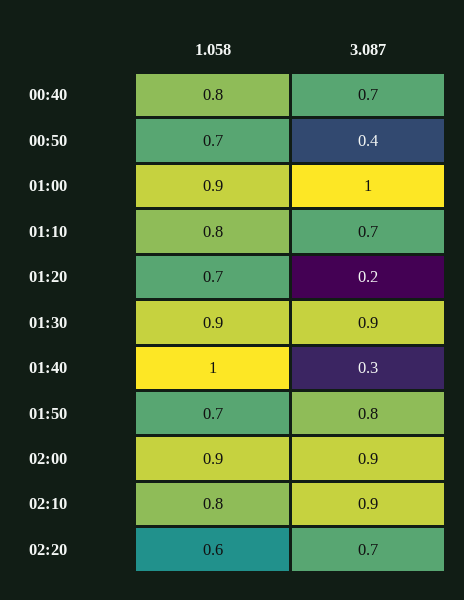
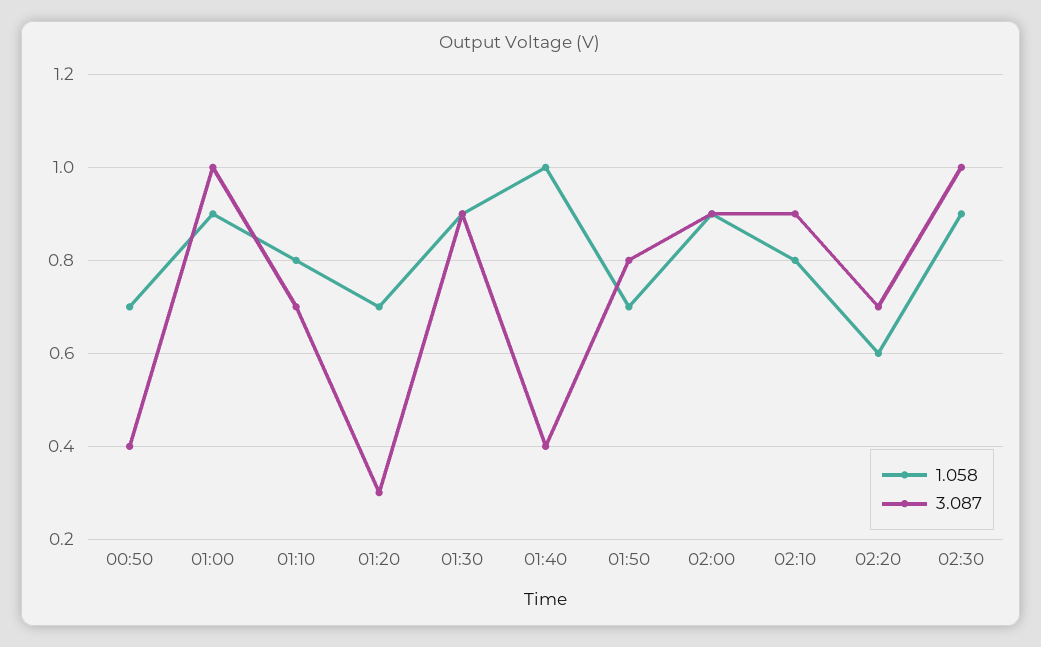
1.058, 00:40: 0.8 -> none
3.087, 00:40: 0.7 -> none
3.087, 01:20: 0.2 -> 0.3
3.087, 01:40: 0.3 -> 0.4
1.058, 02:30: none -> 0.9
3.087, 02:30: none -> 1

